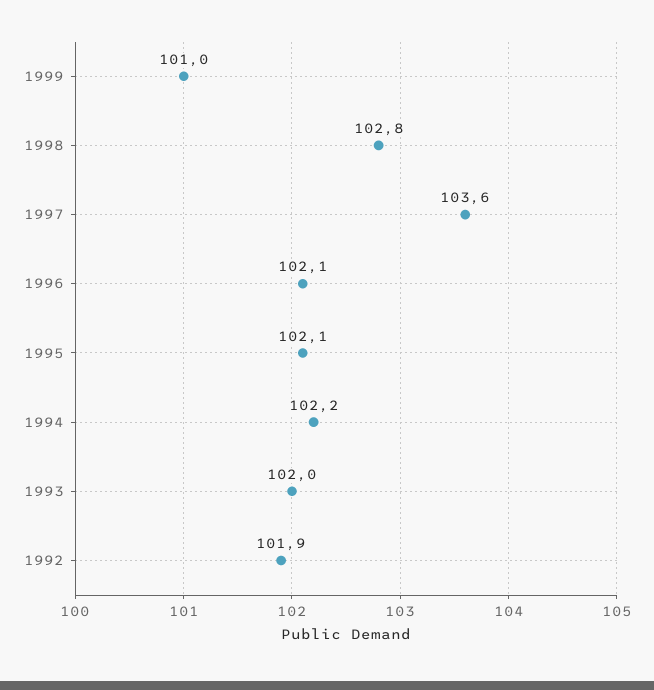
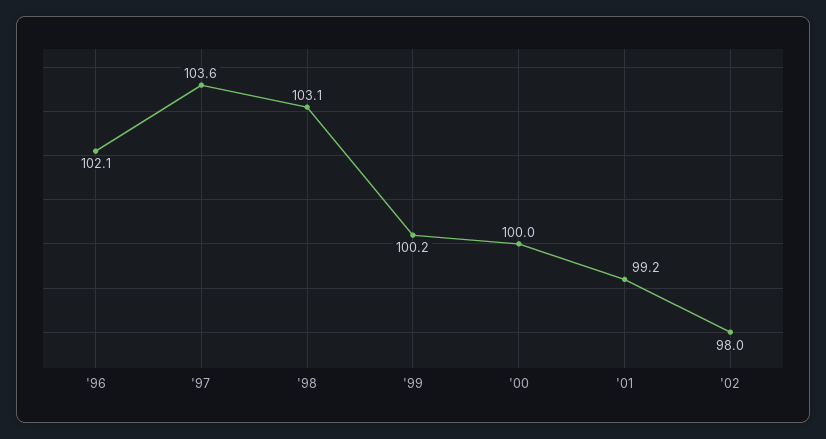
1999: 101 -> 100.2
1998: 102.8 -> 103.1
1995: 102.1 -> none
1994: 102.2 -> none
1993: 102 -> none
1992: 101.9 -> none
'00: none -> 100
'01: none -> 99.2
'02: none -> 98

